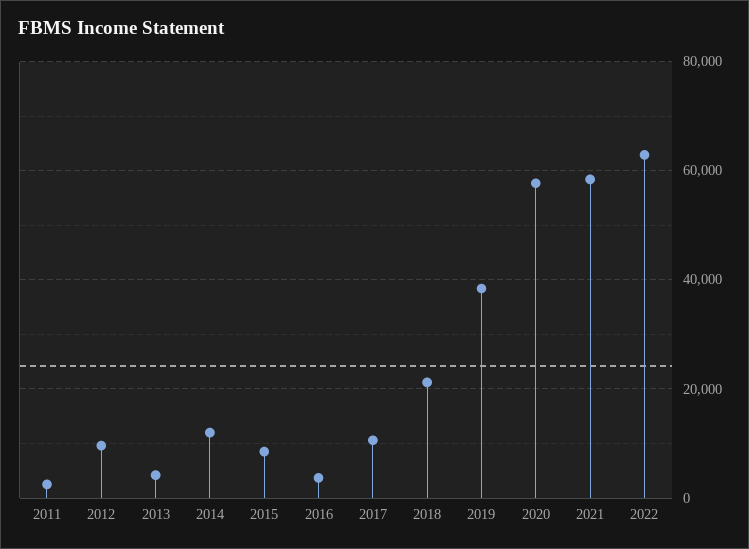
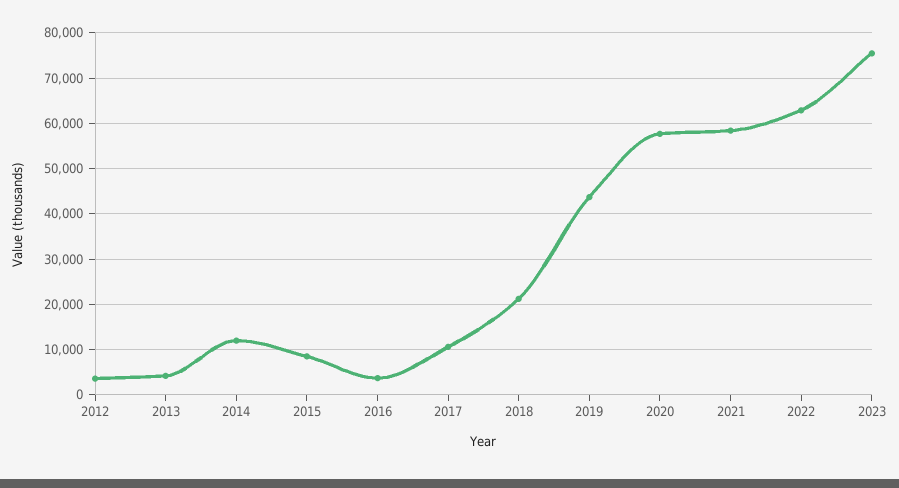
2011: 2000 -> none
2012: 10000 -> 4000
2019: 38000 -> 44000
2023: none -> 76000

